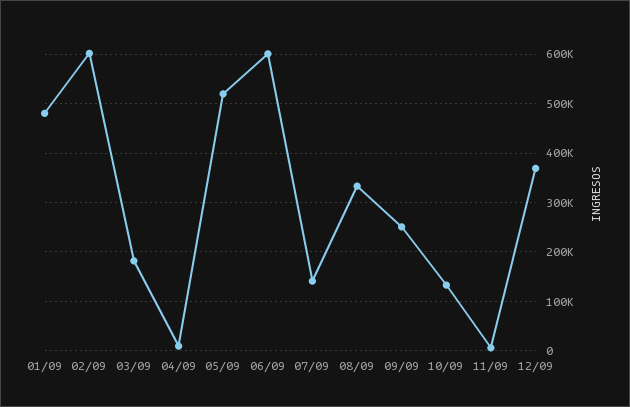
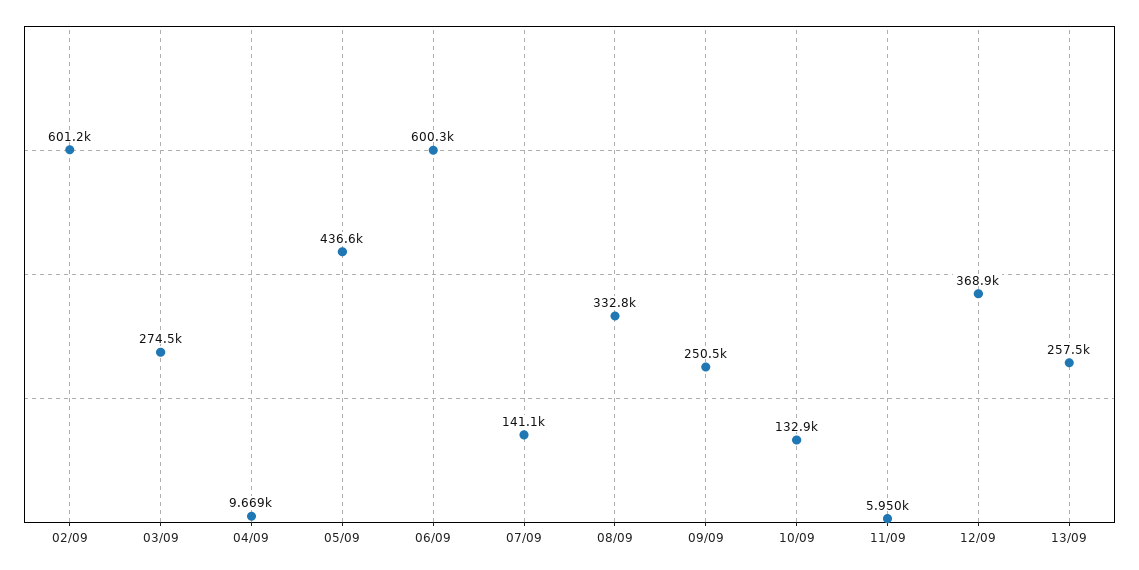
01/09: 480000 -> none
03/09: 180000 -> 274500
05/09: 520000 -> 436600
13/09: none -> 257500

